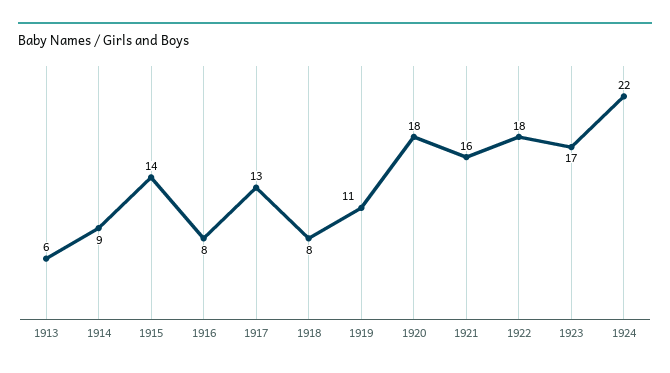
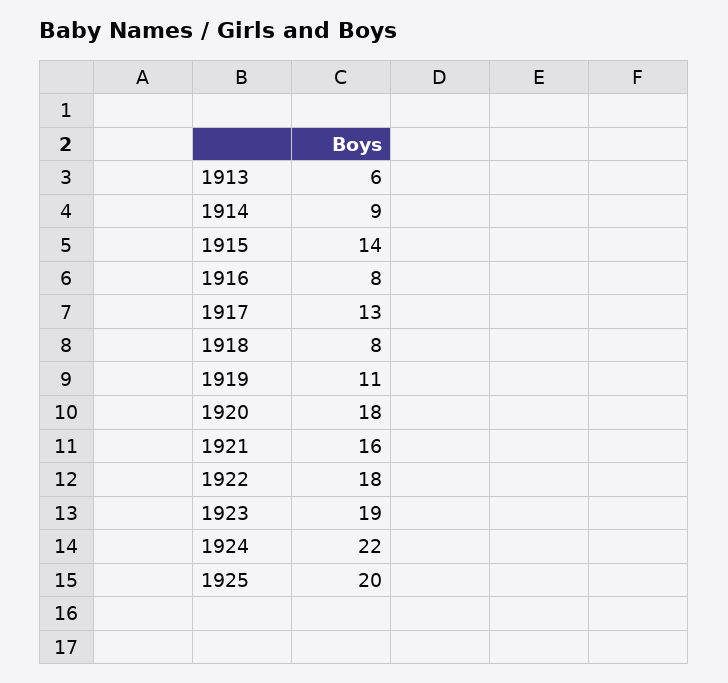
1923: 17 -> 19
1925: none -> 20

